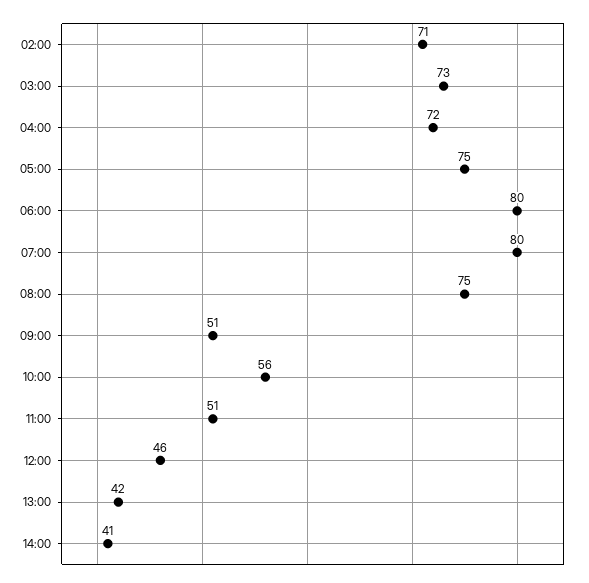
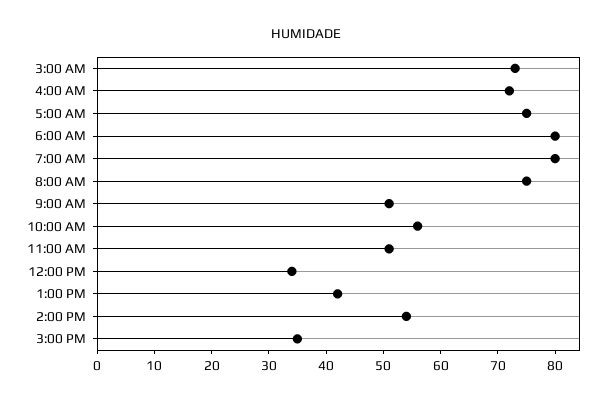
02:00: 71 -> none
12:00: 46 -> 35
14:00: 41 -> 55
3:00 PM: none -> 35

